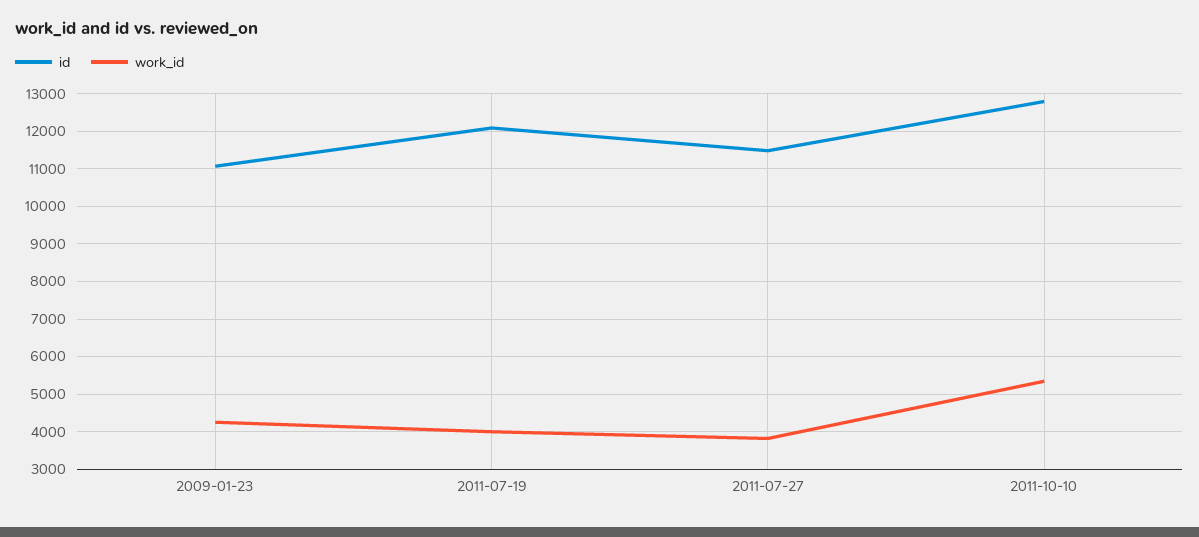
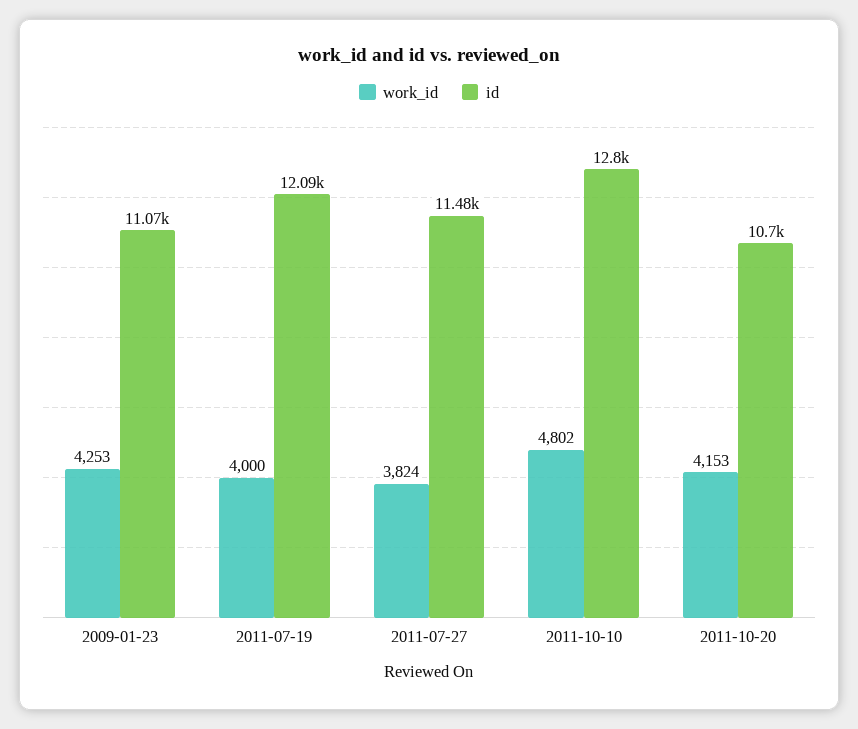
work_id, 2011-10-10: 5400 -> 4802
work_id, 2011-10-20: none -> 4153
id, 2011-10-20: none -> 10700

